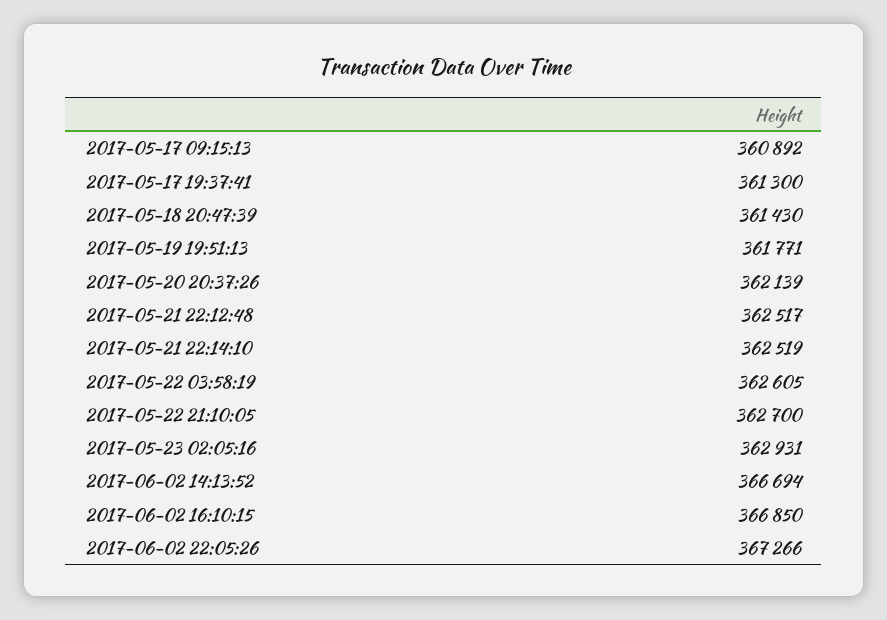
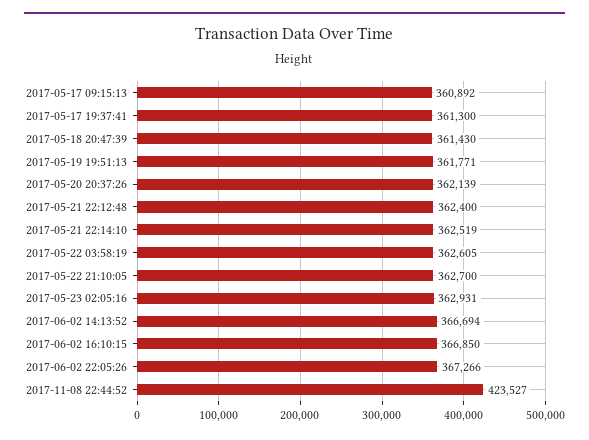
2017-05-21 22:12:48: 362517 -> 362400
2017-11-08 22:44:52: none -> 423527

